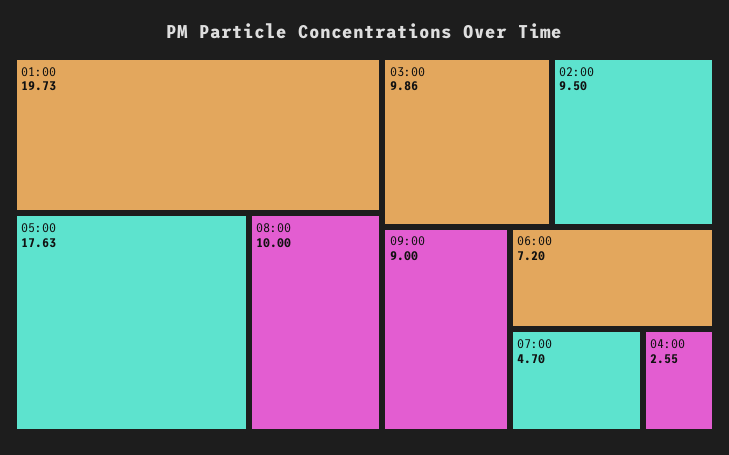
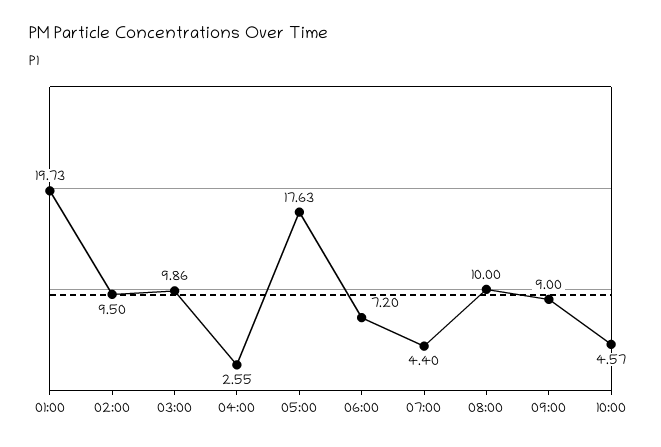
07:00: 4.7 -> 4.4
10:00: none -> 4.57

